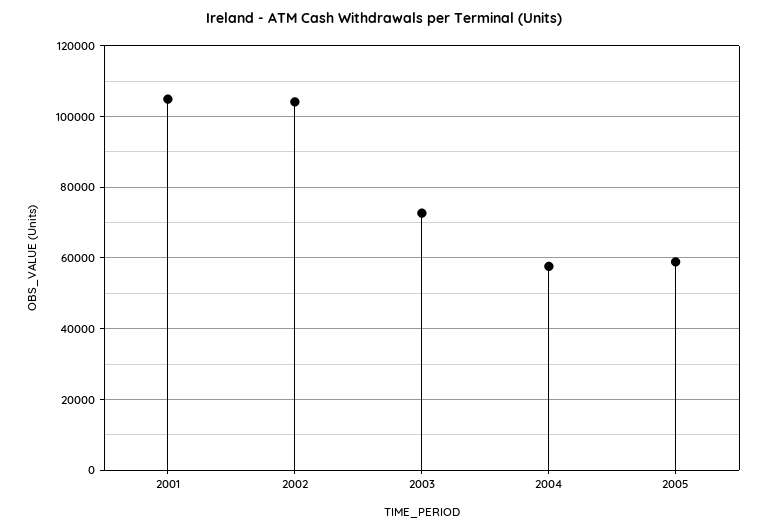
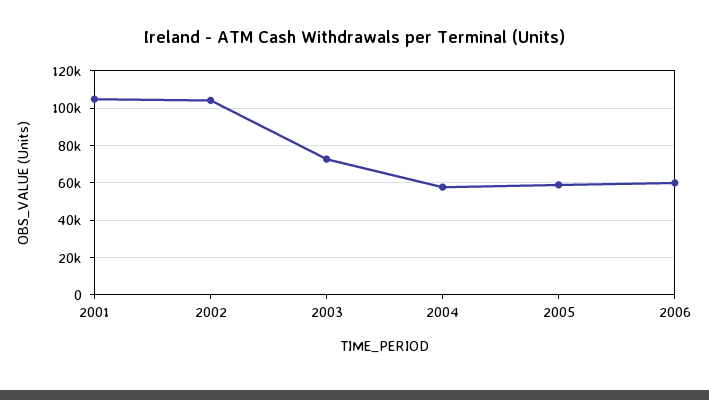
2006: none -> 60000

